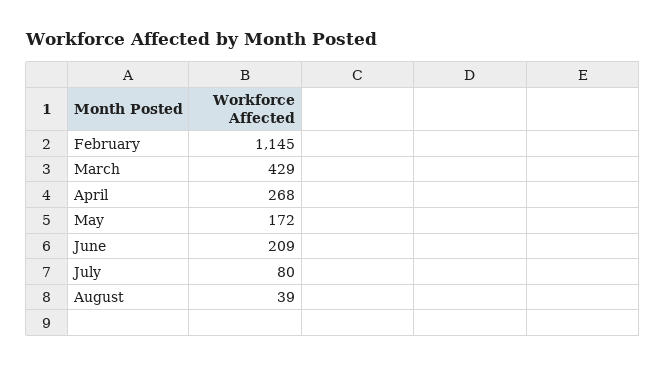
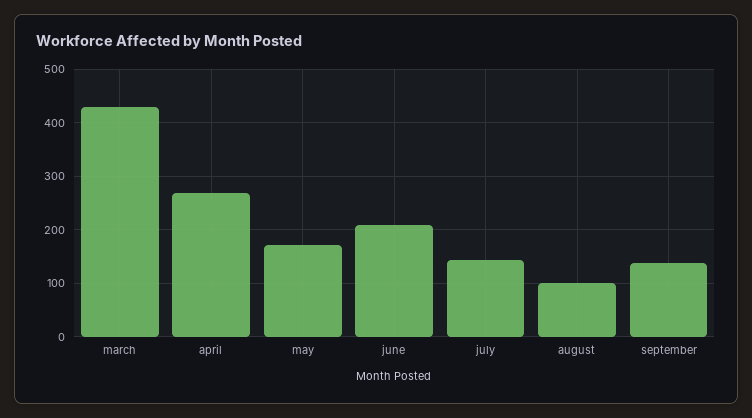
February: 1145 -> none
July: 80 -> 140
August: 39 -> 100
september: none -> 140

